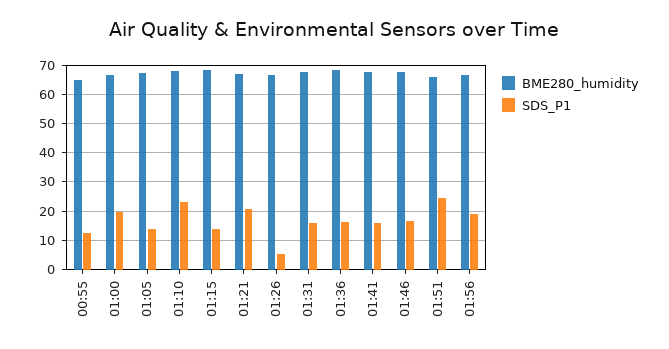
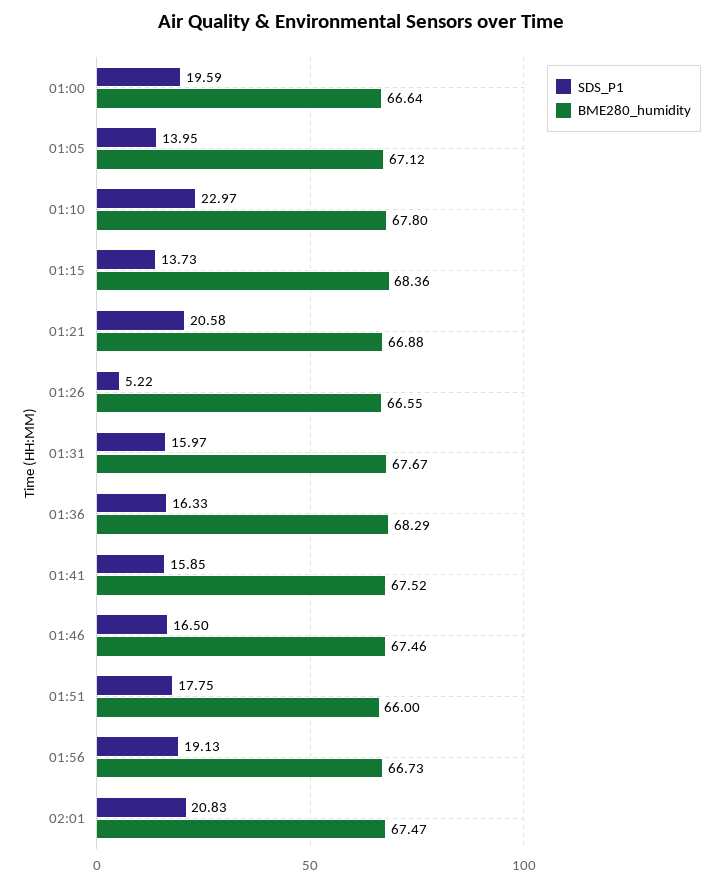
BME280_humidity, 00:55: 65 -> none
SDS_P1, 00:55: 12.5 -> none
SDS_P1, 01:51: 25 -> 17.75
SDS_P1, 02:01: none -> 20.83
BME280_humidity, 02:01: none -> 67.47

